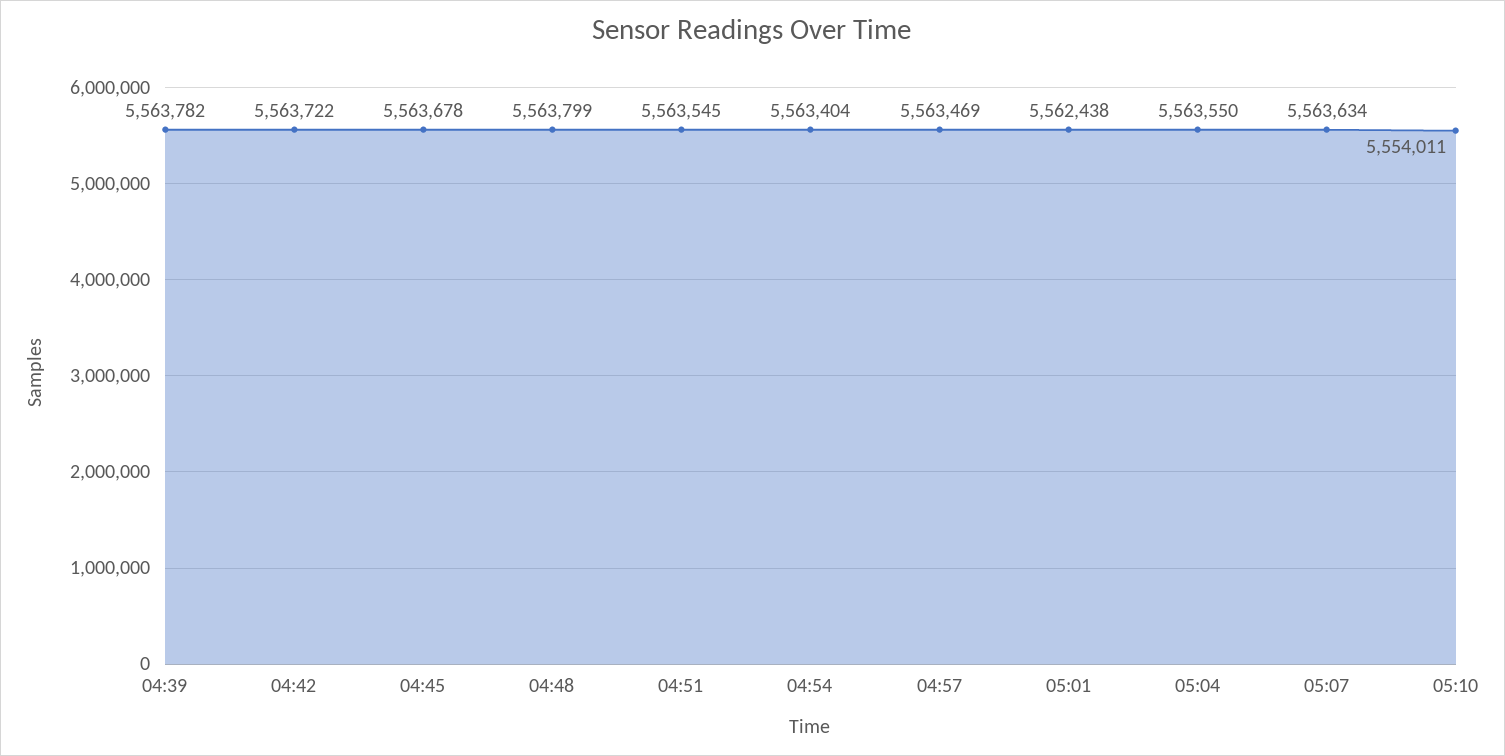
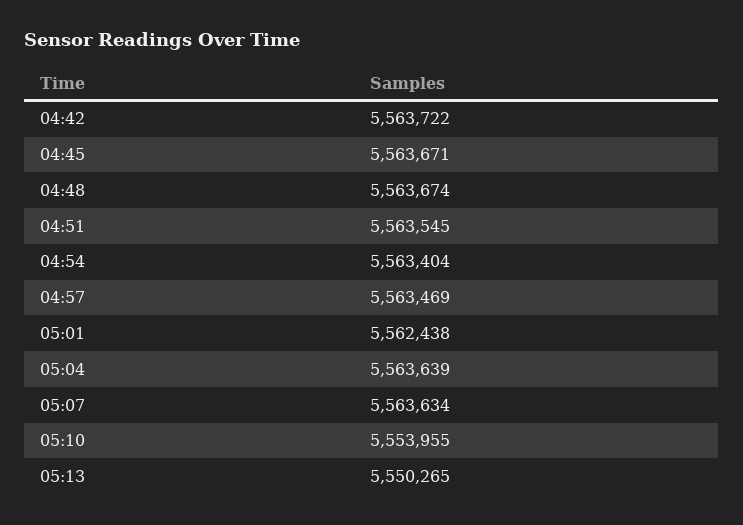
04:39: 5563782 -> none
04:45: 5563678 -> 5563671
04:48: 5563799 -> 5563674
05:04: 5563550 -> 5563639
05:10: 5554011 -> 5553955
05:13: none -> 5550265

